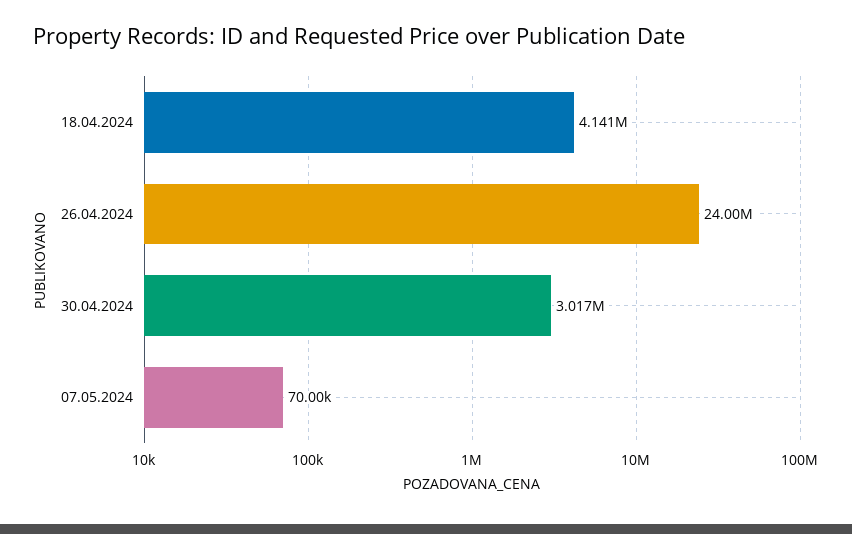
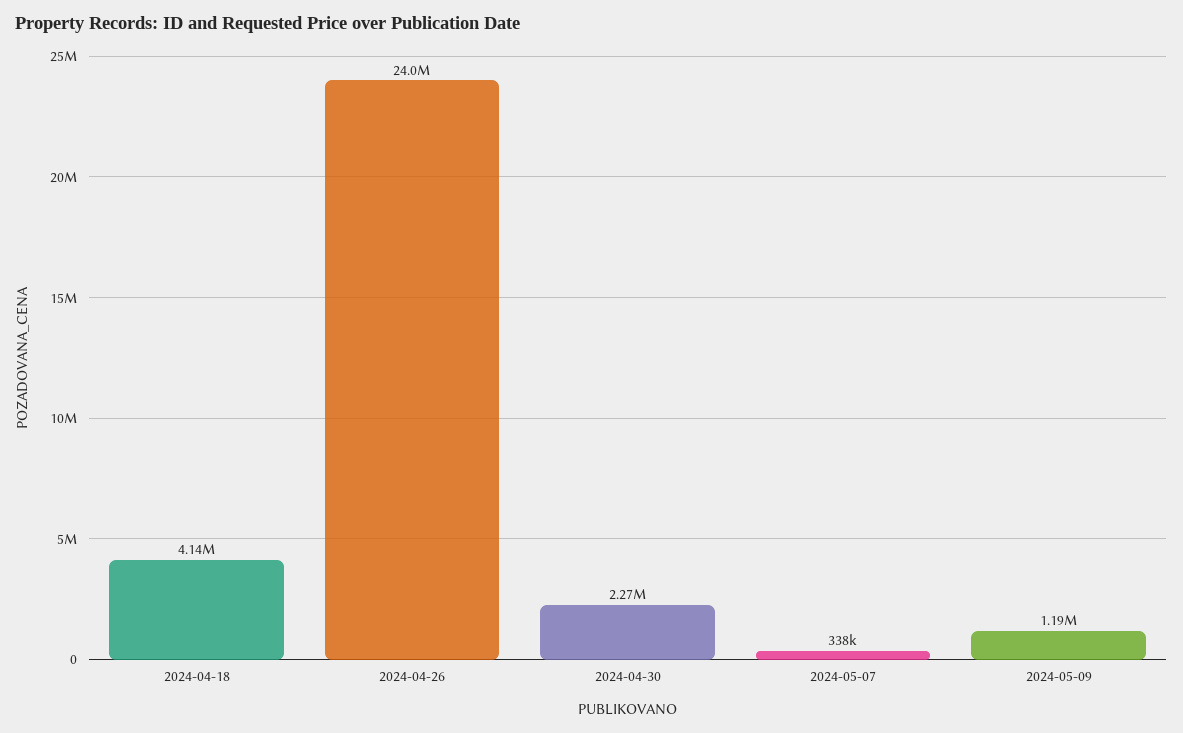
30.04.2024: 3017000 -> 2270000
07.05.2024: 70000 -> 338000
2024-05-09: none -> 1190000

